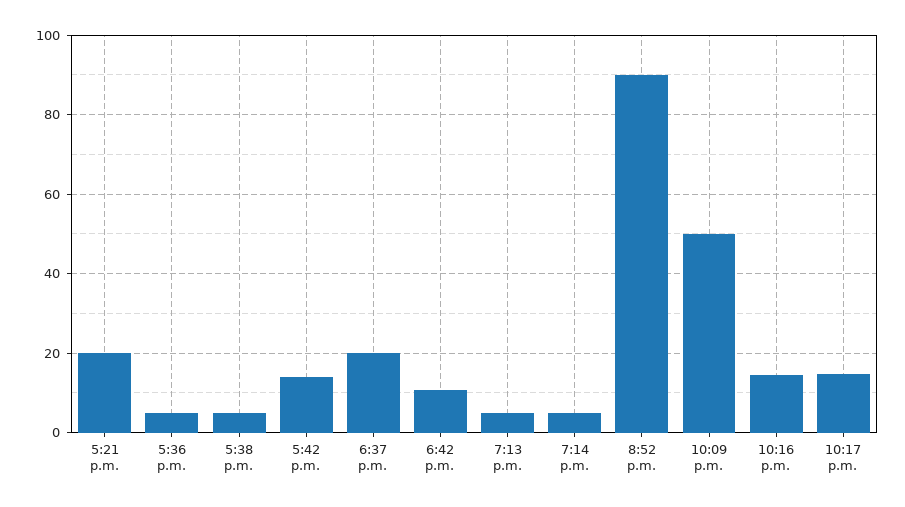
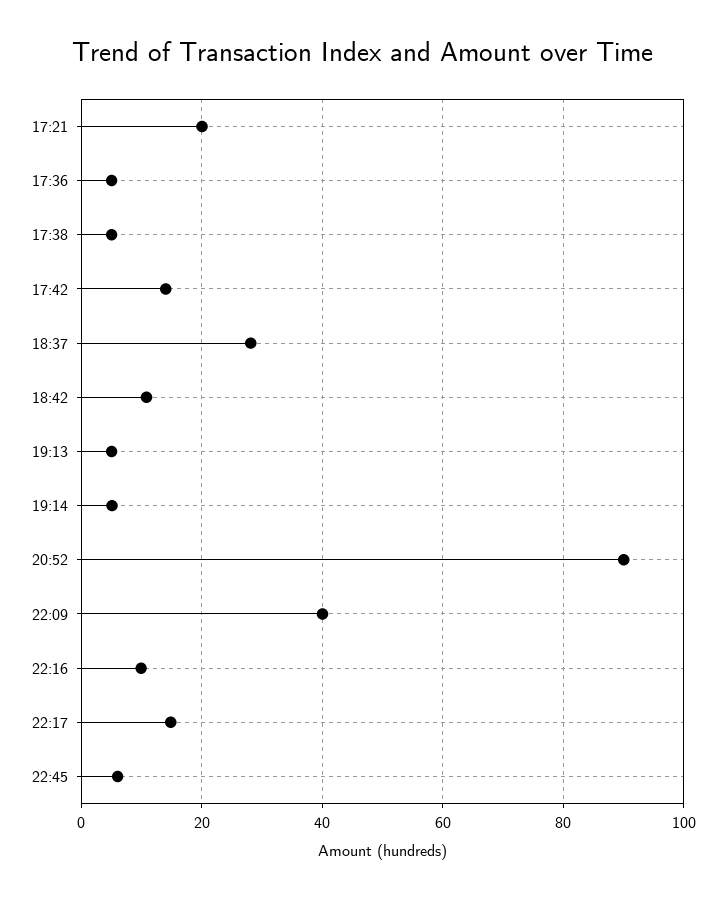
6:37 p.m.: 20 -> 28
10:09 p.m.: 50 -> 40
10:16 p.m.: 14 -> 10
22:45: none -> 6

